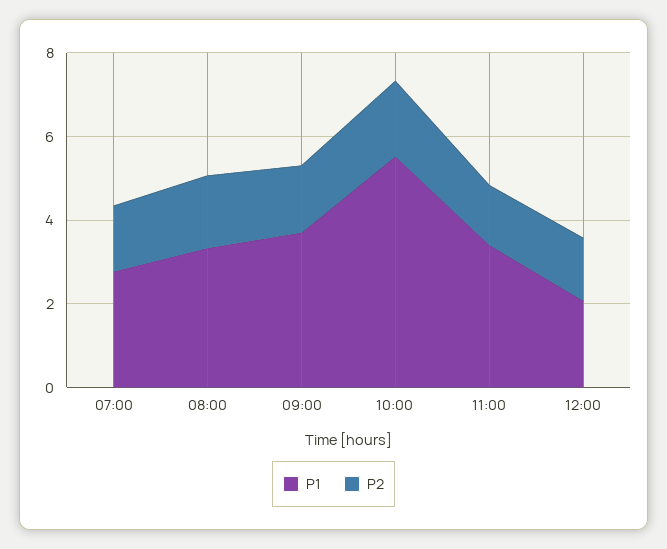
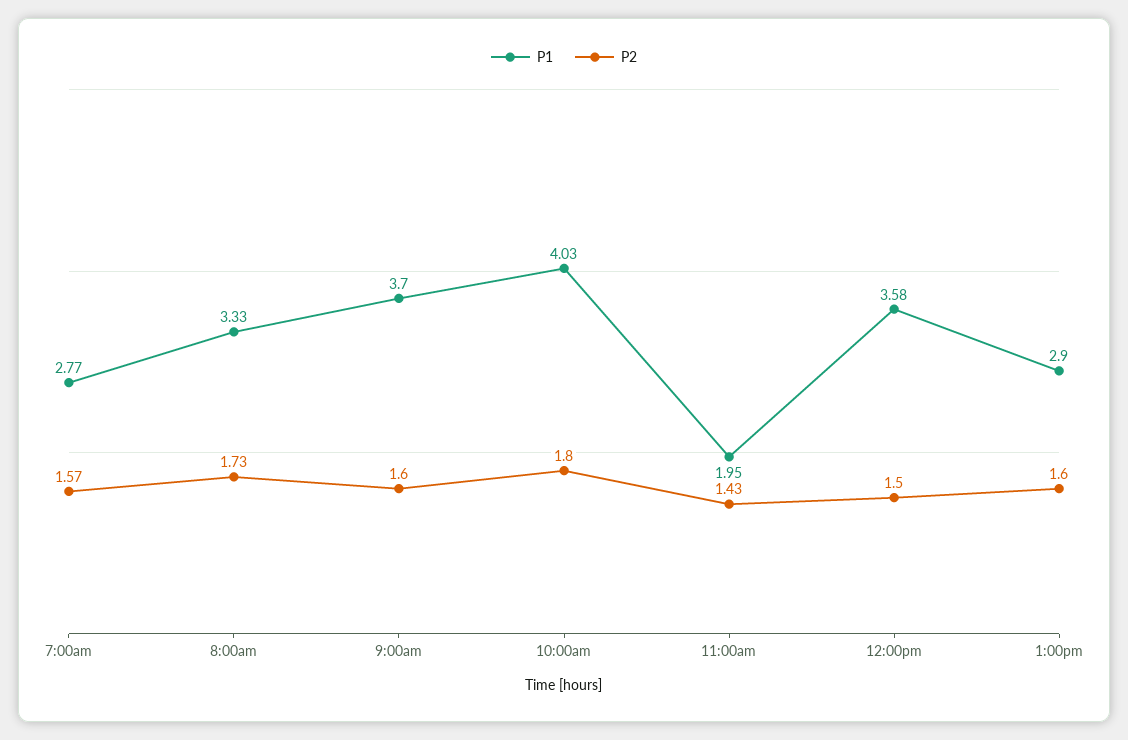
P1, 10:00: 5.5 -> 4.03
P1, 11:00: 3.5 -> 1.95
P1, 12:00: 2 -> 3.58
P1, 1:00pm: none -> 2.9
P2, 1:00pm: none -> 1.6

